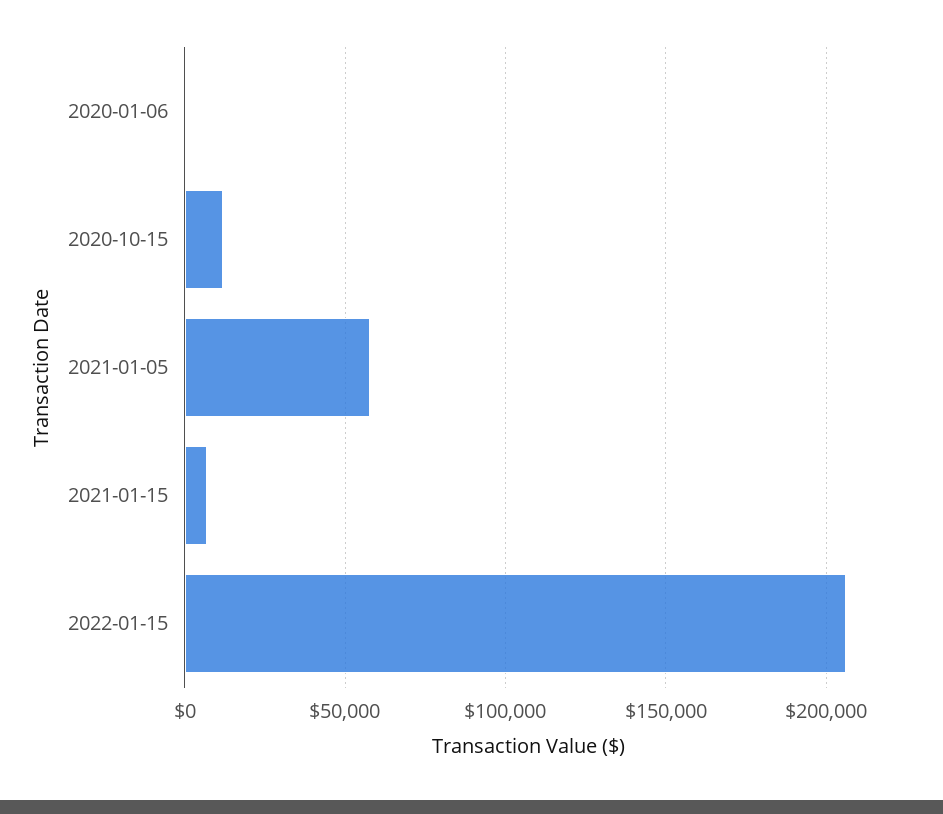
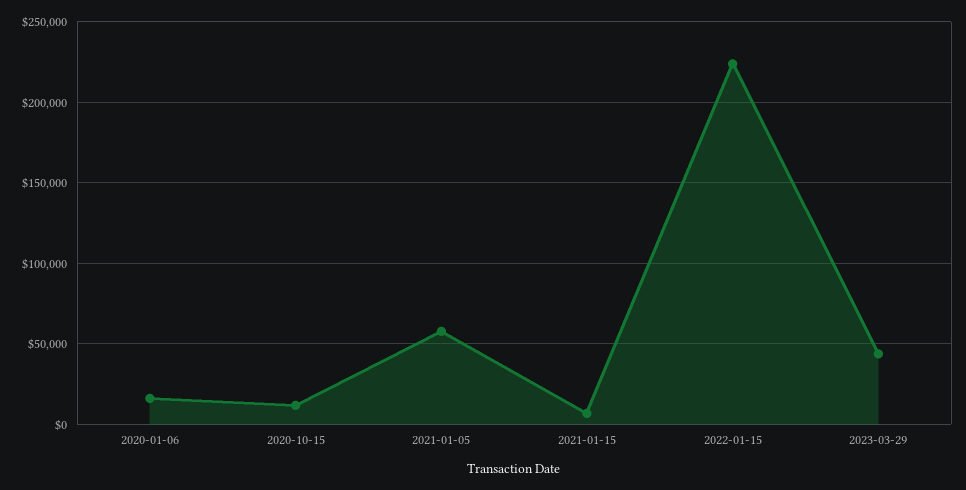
2020-01-06: 0 -> 15000
2022-01-15: 205000 -> 225000
2023-03-29: none -> 45000

